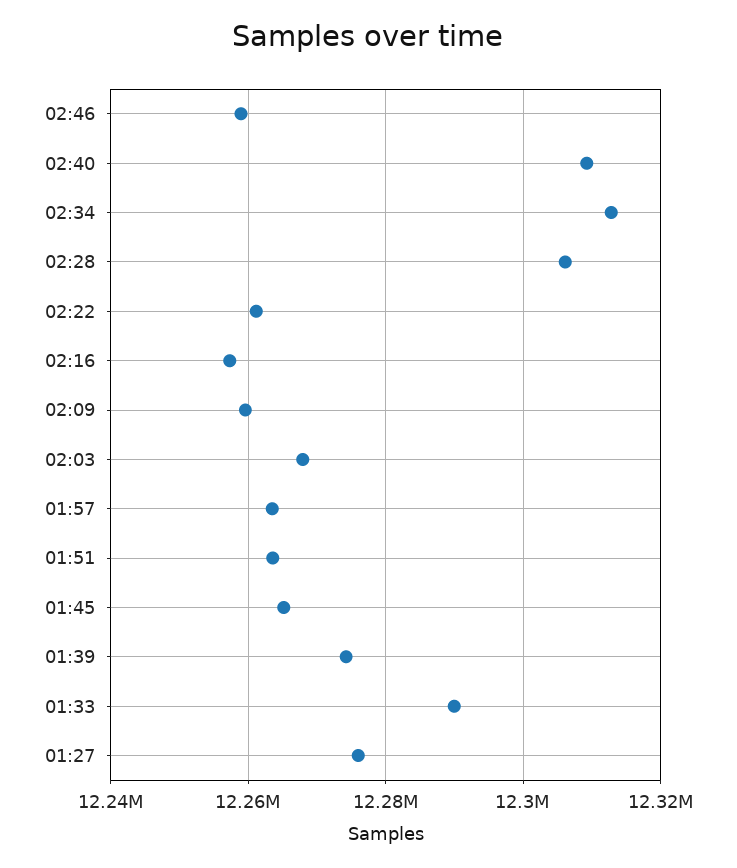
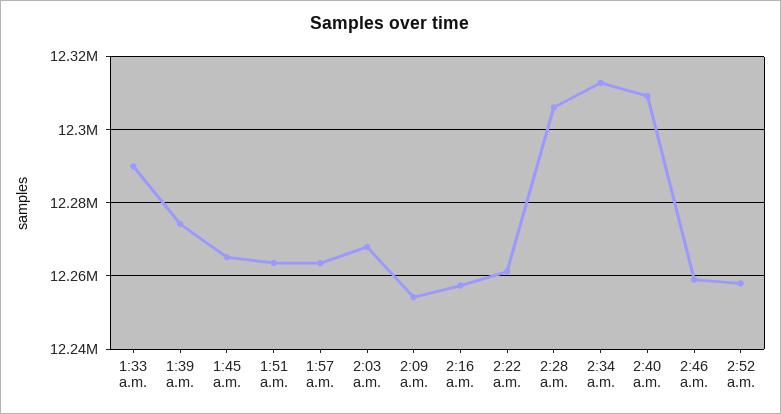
02:09: 12260000 -> 12254000
01:27: 12276000 -> none
2:52 a.m.: none -> 12258000

